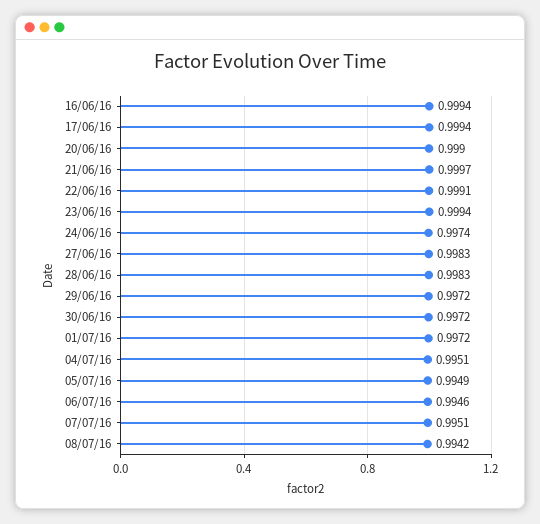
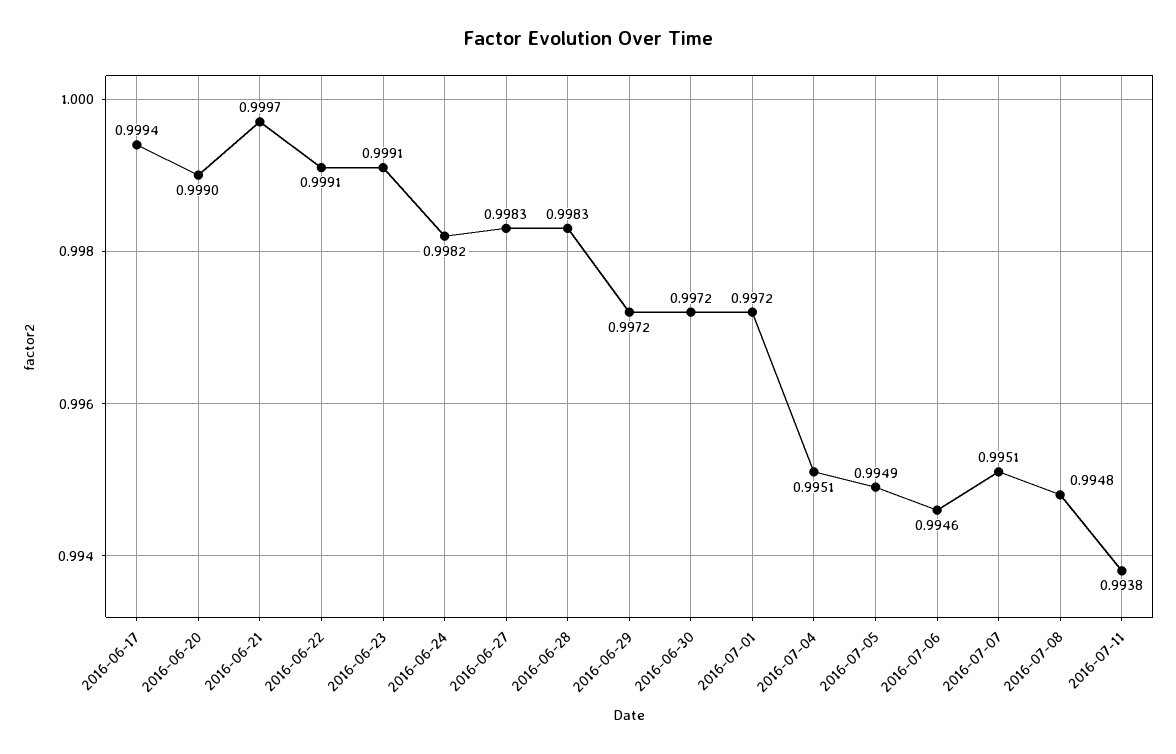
16/06/16: 0.9994 -> none
23/06/16: 0.9994 -> 0.9991
24/06/16: 0.9974 -> 0.9982
08/07/16: 0.9942 -> 0.9948
2016-07-11: none -> 0.9938

